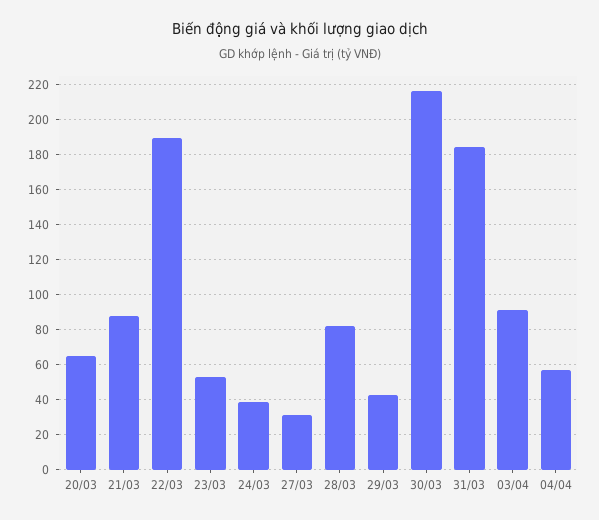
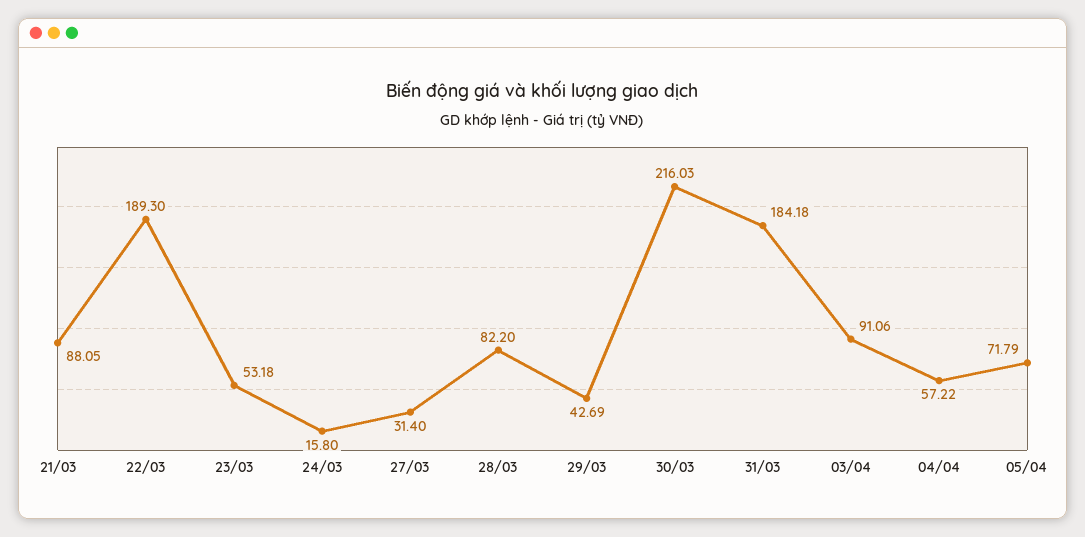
20/03: 65 -> none
24/03: 40 -> 15.8
05/04: none -> 71.79

